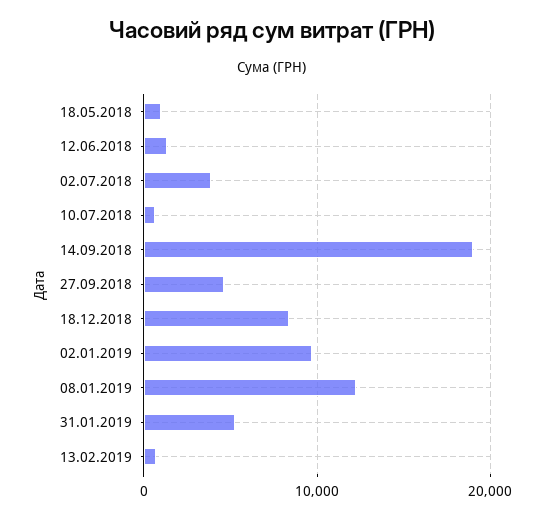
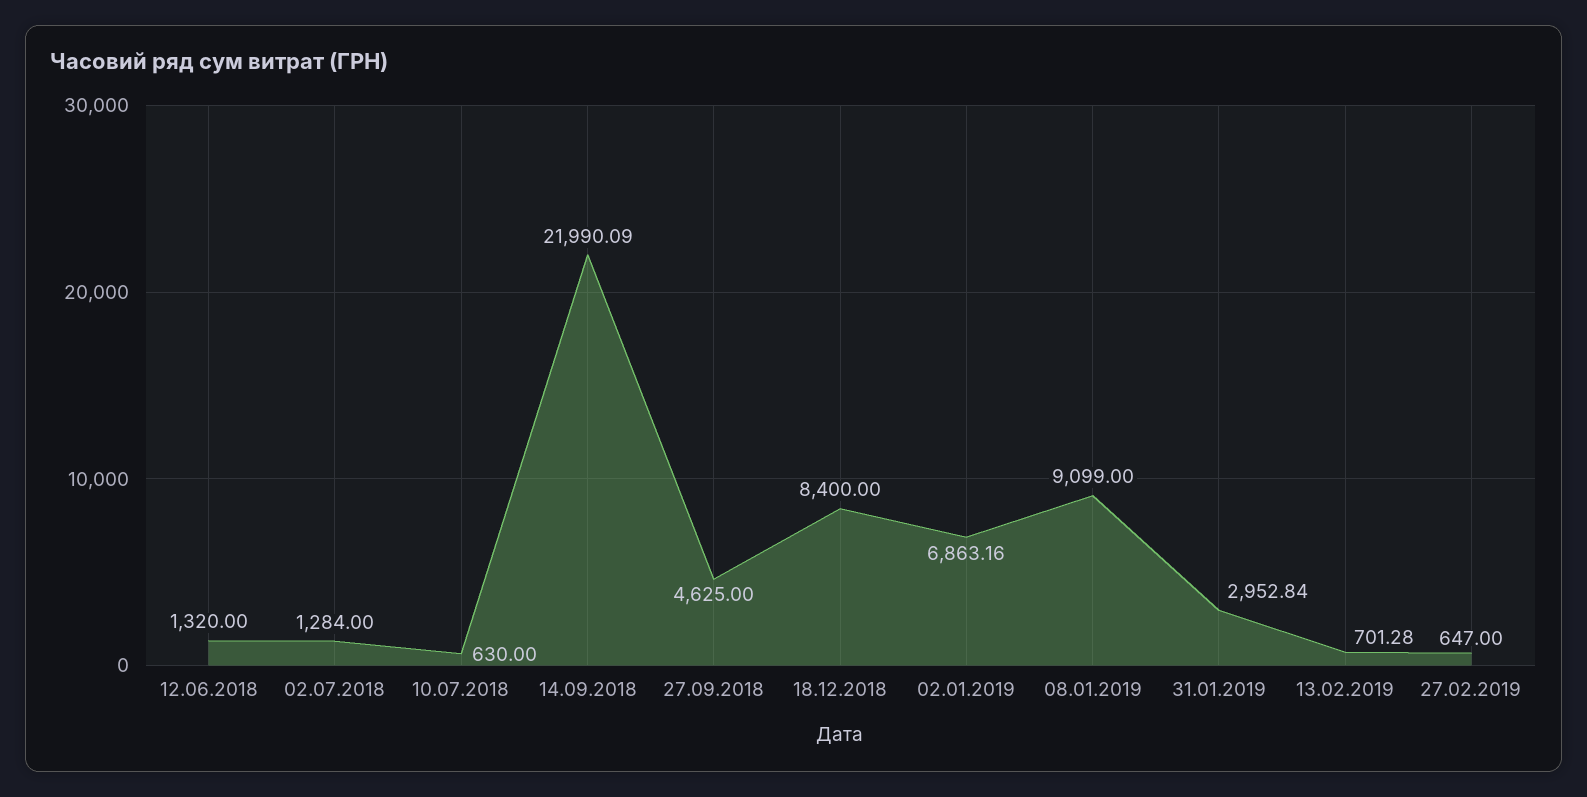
18.05.2018: 1000 -> none
02.07.2018: 4000 -> 1284
14.09.2018: 19000 -> 21990.09
02.01.2019: 10000 -> 6863.16
08.01.2019: 12000 -> 9099
31.01.2019: 5000 -> 2952.84
27.02.2019: none -> 647

